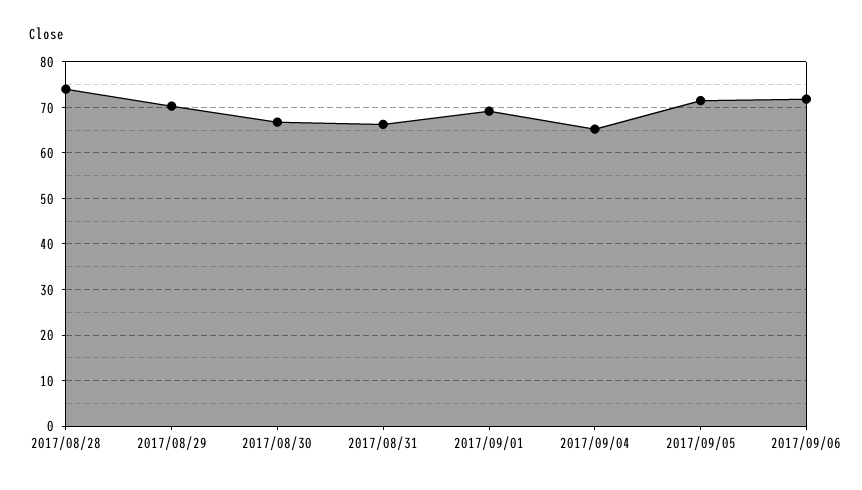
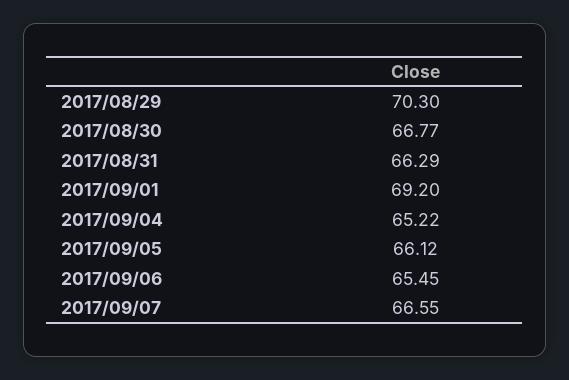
2017/08/28: 74 -> none
2017/09/05: 72 -> 66.12
2017/09/06: 72 -> 65.45
2017/09/07: none -> 66.55

